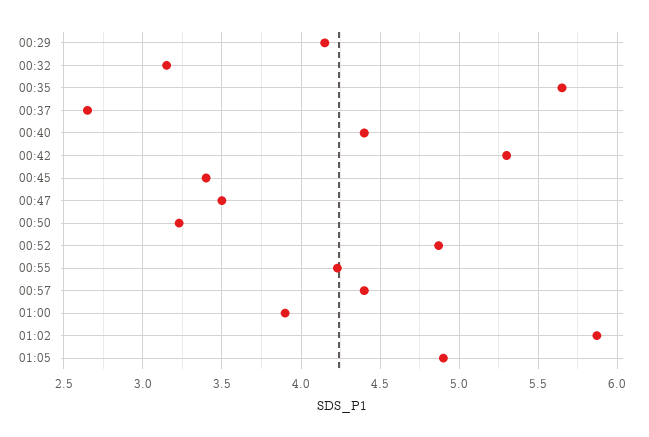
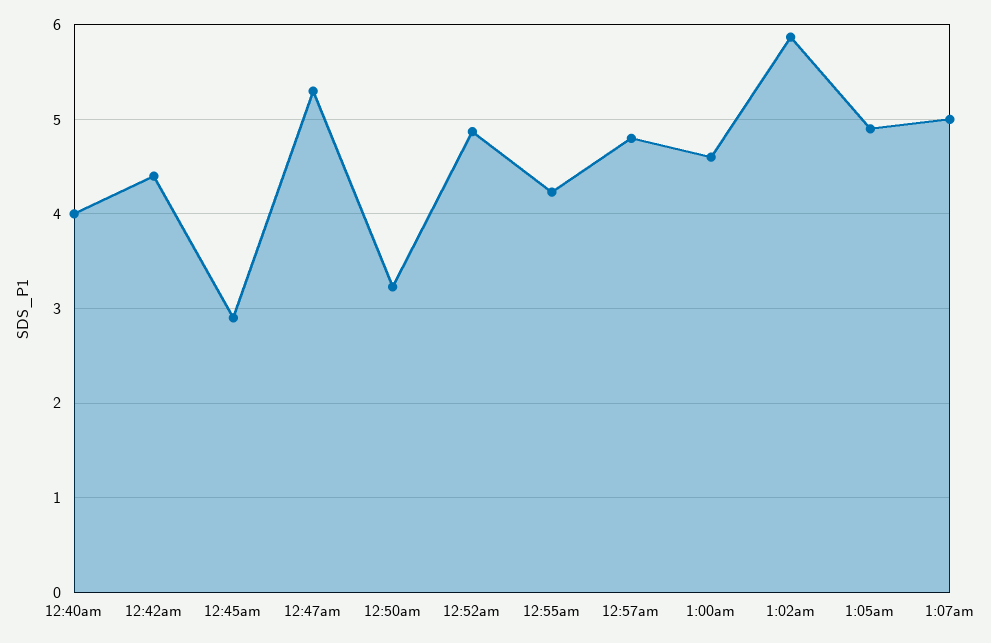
00:29: 4.15 -> none
00:32: 3.15 -> none
00:35: 5.65 -> none
00:37: 2.65 -> none
00:40: 4.4 -> 4
00:42: 5.3 -> 4.4
00:45: 3.4 -> 2.9
00:47: 3.5 -> 5.3
00:57: 4.4 -> 4.8
01:00: 3.9 -> 4.6
1:07am: none -> 5

